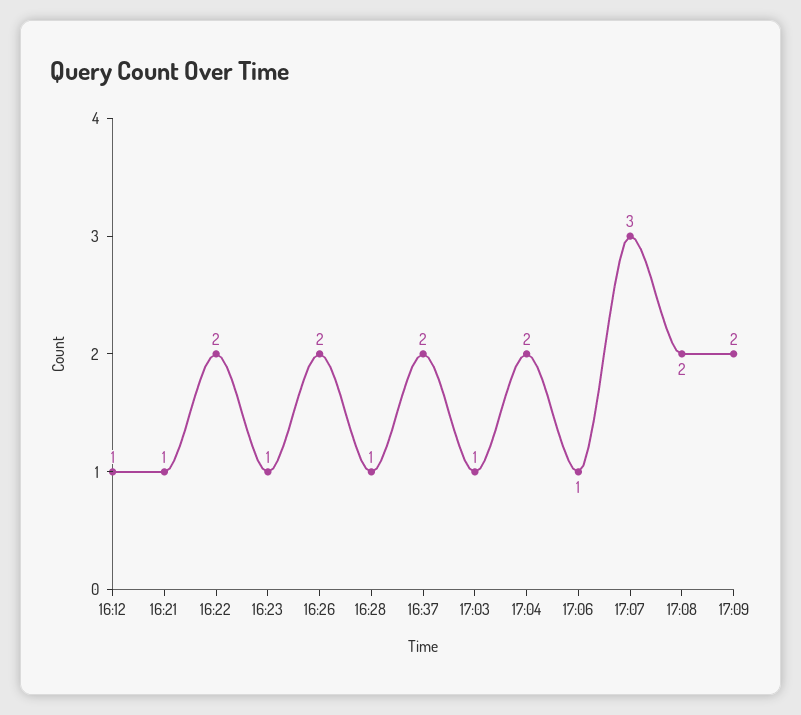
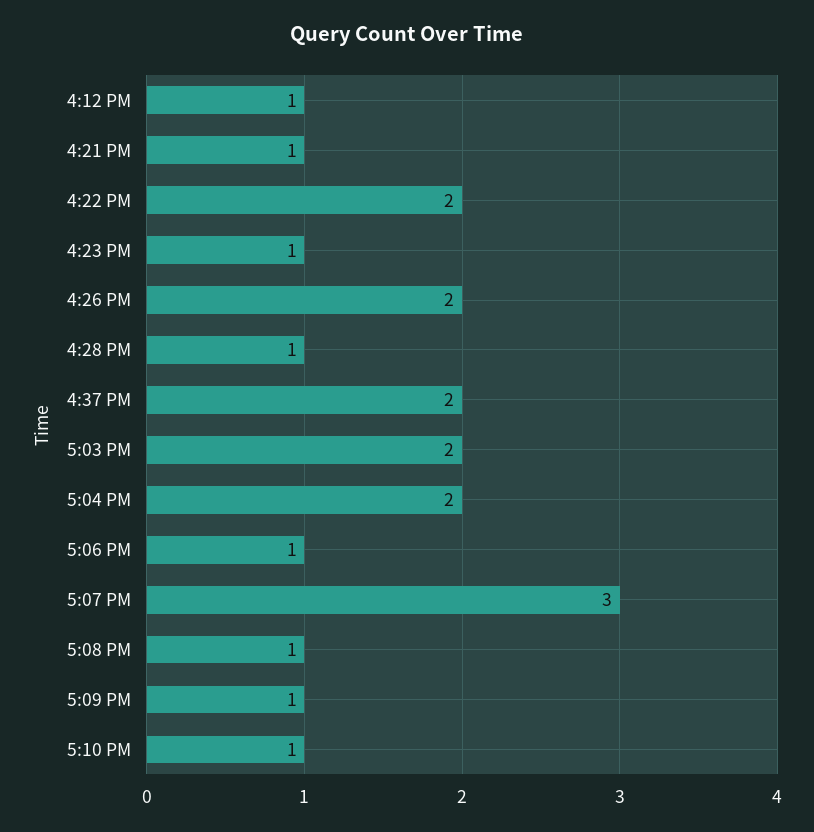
17:03: 1 -> 2
17:08: 2 -> 1
17:09: 2 -> 1
5:10 PM: none -> 1

